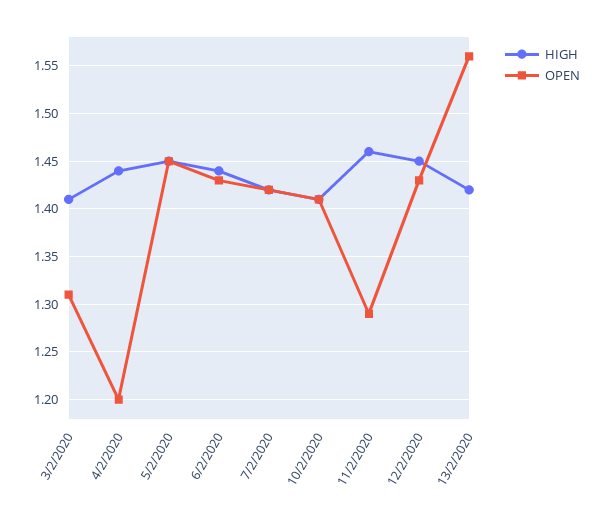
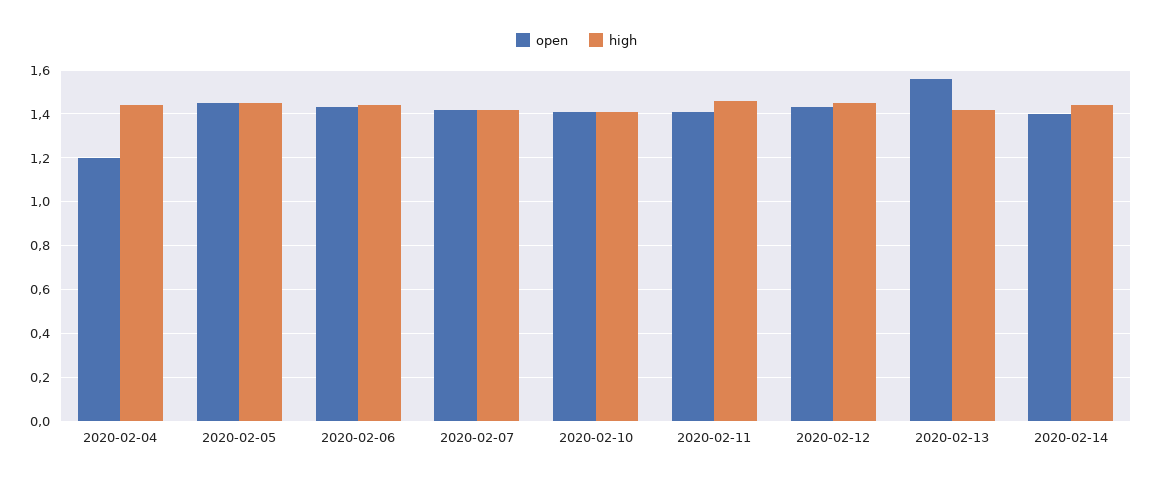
HIGH, 3/2/2020: 1.41 -> none
OPEN, 3/2/2020: 1.31 -> none
OPEN, 11/2/2020: 1.29 -> 1.4
OPEN, 2020-02-14: none -> 1.4
HIGH, 2020-02-14: none -> 1.45

